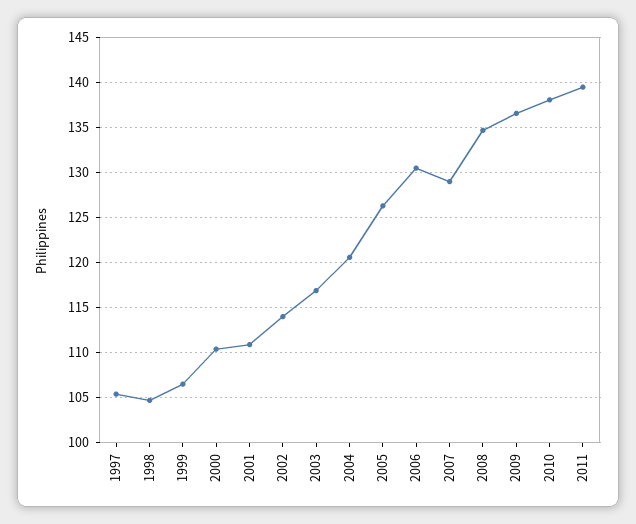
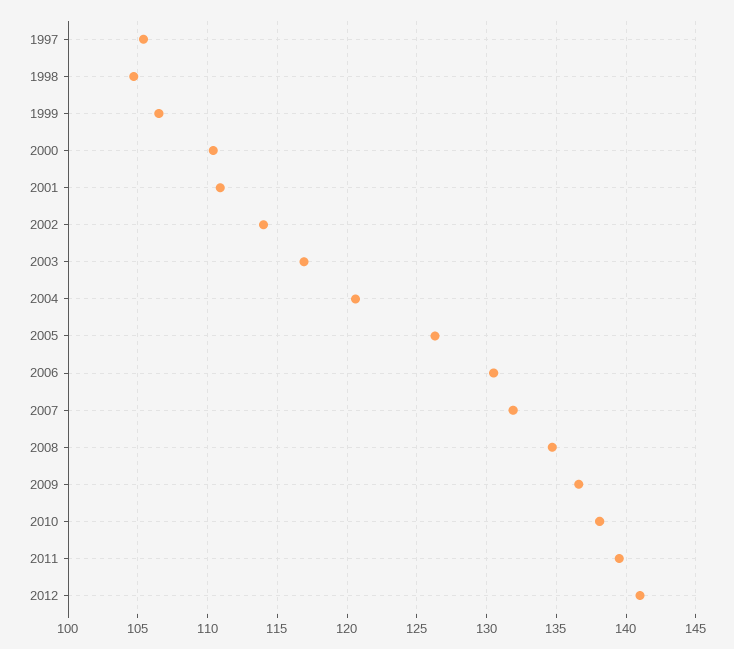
2007: 129 -> 132
2012: none -> 141

